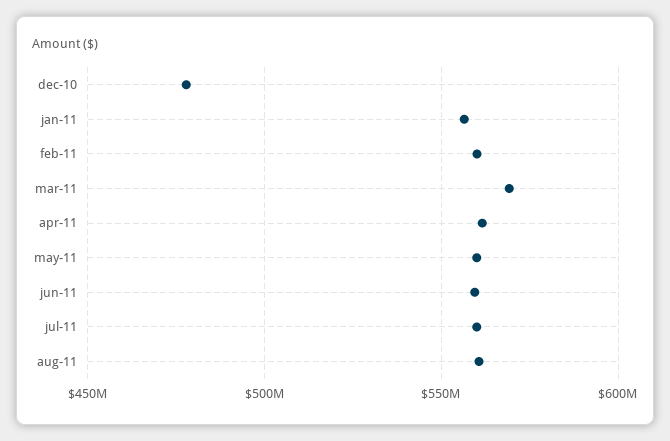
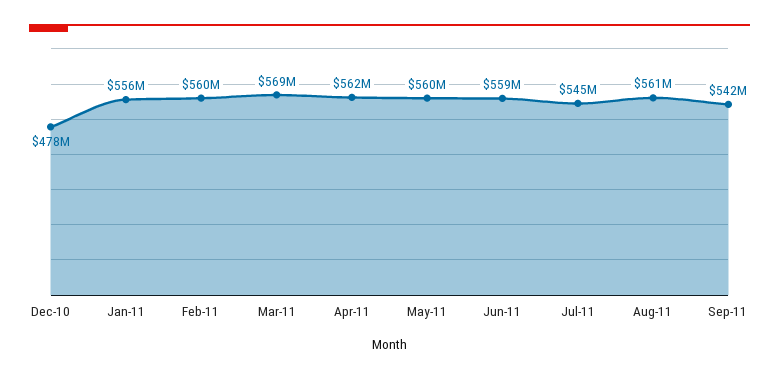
jul-11: 560000000 -> 545000000
Sep-11: none -> 542000000

